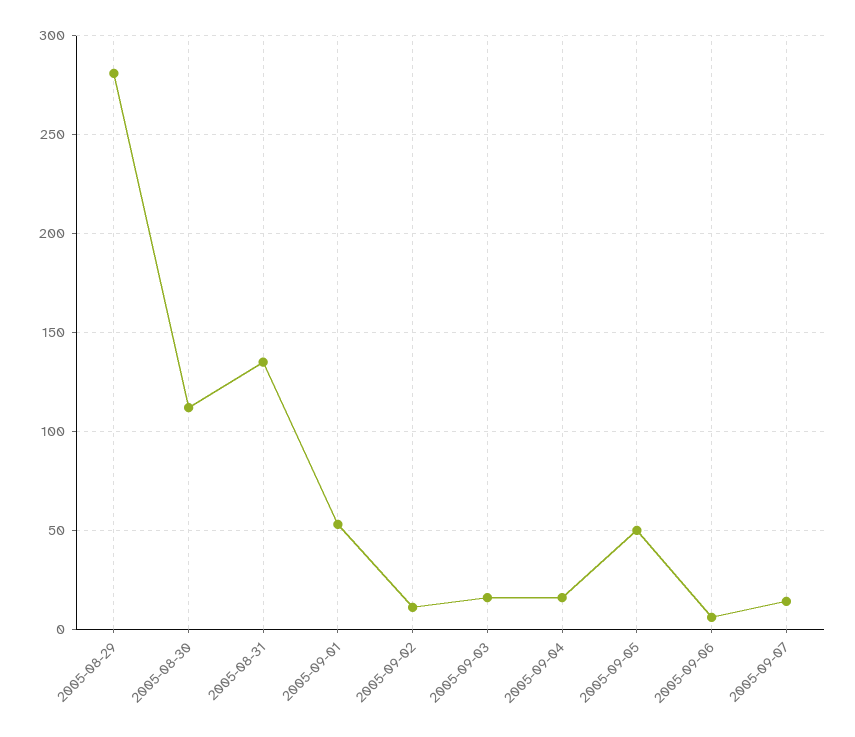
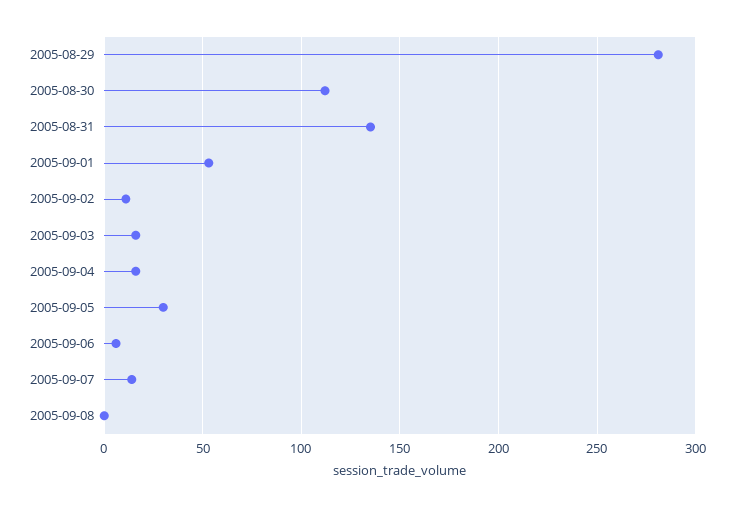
2005-09-05: 50 -> 30
2005-09-08: none -> 0

